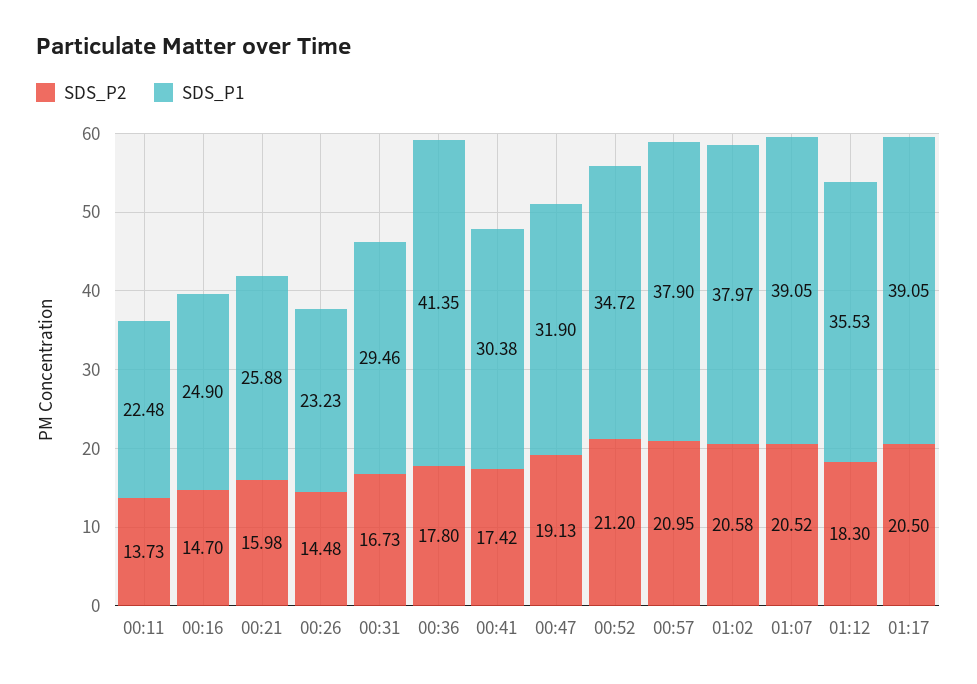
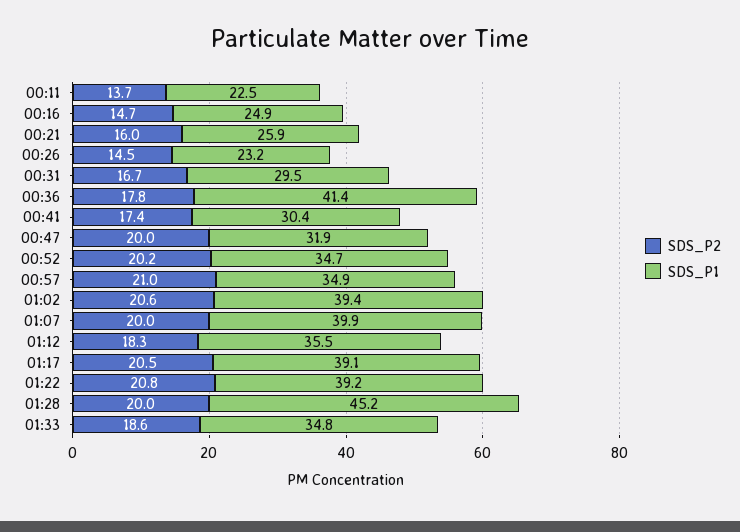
SDS_P2, 00:47: 19.13 -> 20
SDS_P2, 00:52: 21.2 -> 20.2
SDS_P1, 00:57: 37.9 -> 34.9
SDS_P1, 01:02: 37.97 -> 39.4
SDS_P2, 01:07: 20.52 -> 20
SDS_P1, 01:07: 39.05 -> 39.9
SDS_P2, 01:22: none -> 20.8
SDS_P1, 01:22: none -> 39.2
SDS_P2, 01:28: none -> 20
SDS_P1, 01:28: none -> 45.2
SDS_P2, 01:33: none -> 18.6
SDS_P1, 01:33: none -> 34.8

